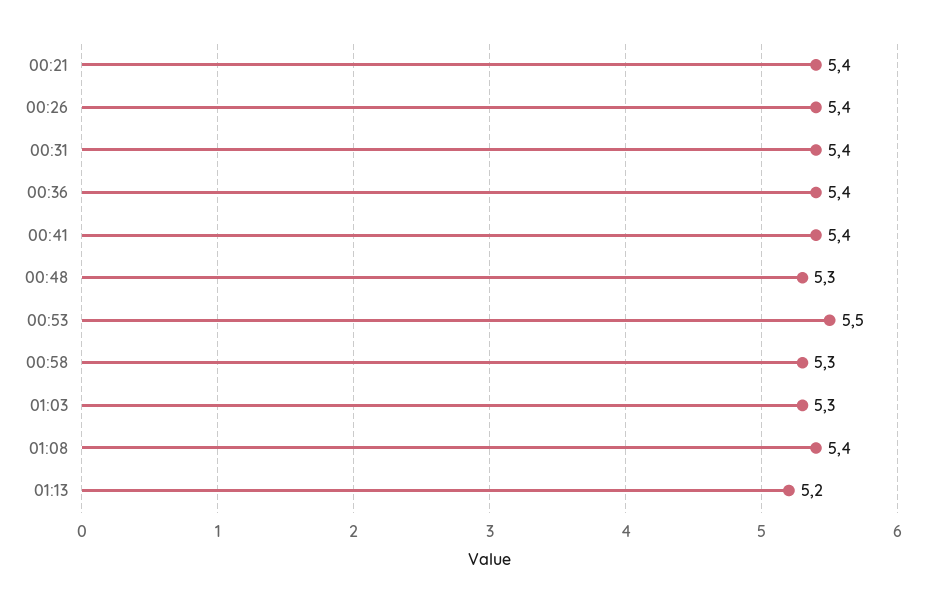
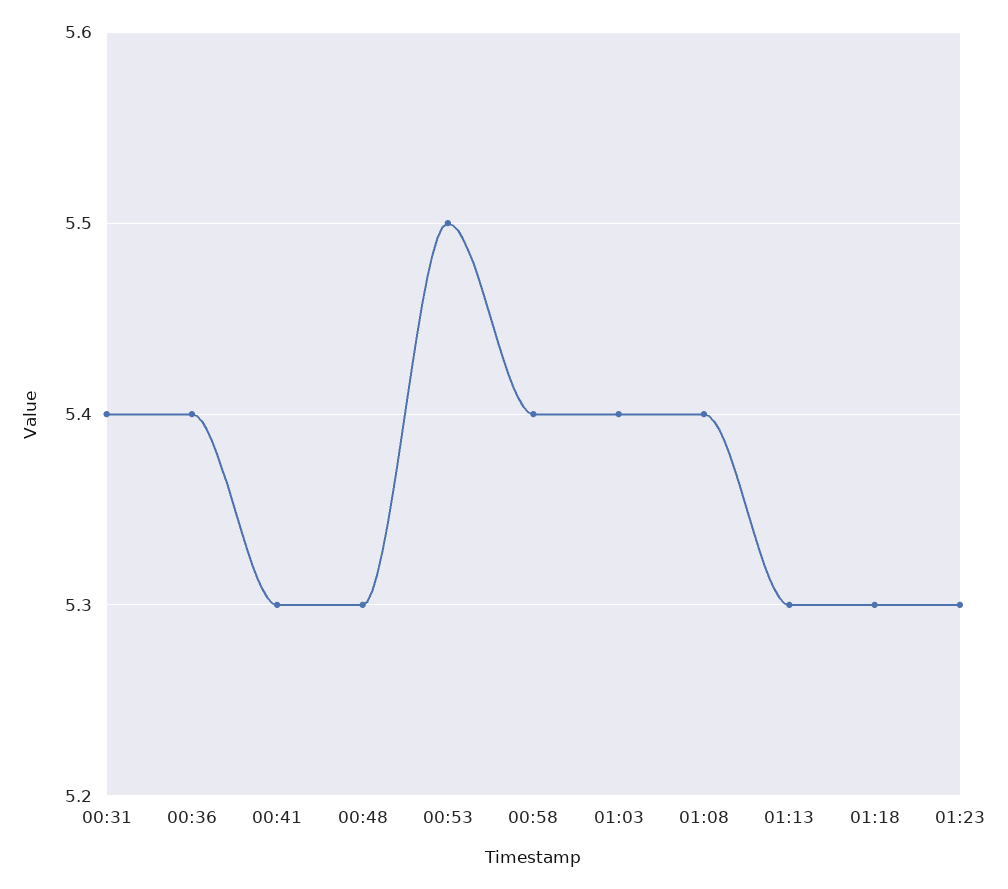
00:21: 5.4 -> none
00:26: 5.4 -> none
00:41: 5.4 -> 5.3
00:58: 5.3 -> 5.4
01:03: 5.3 -> 5.4
01:13: 5.2 -> 5.3
01:18: none -> 5.3
01:23: none -> 5.3

